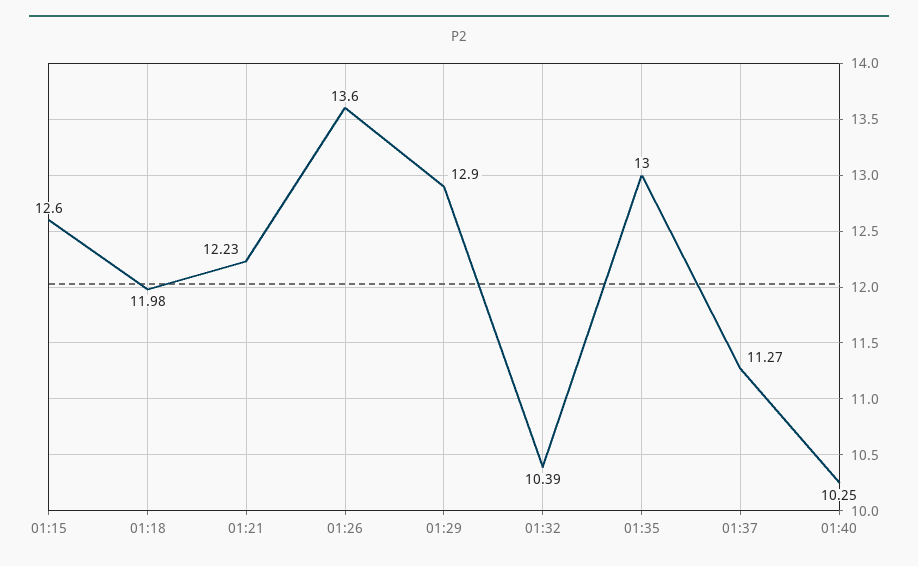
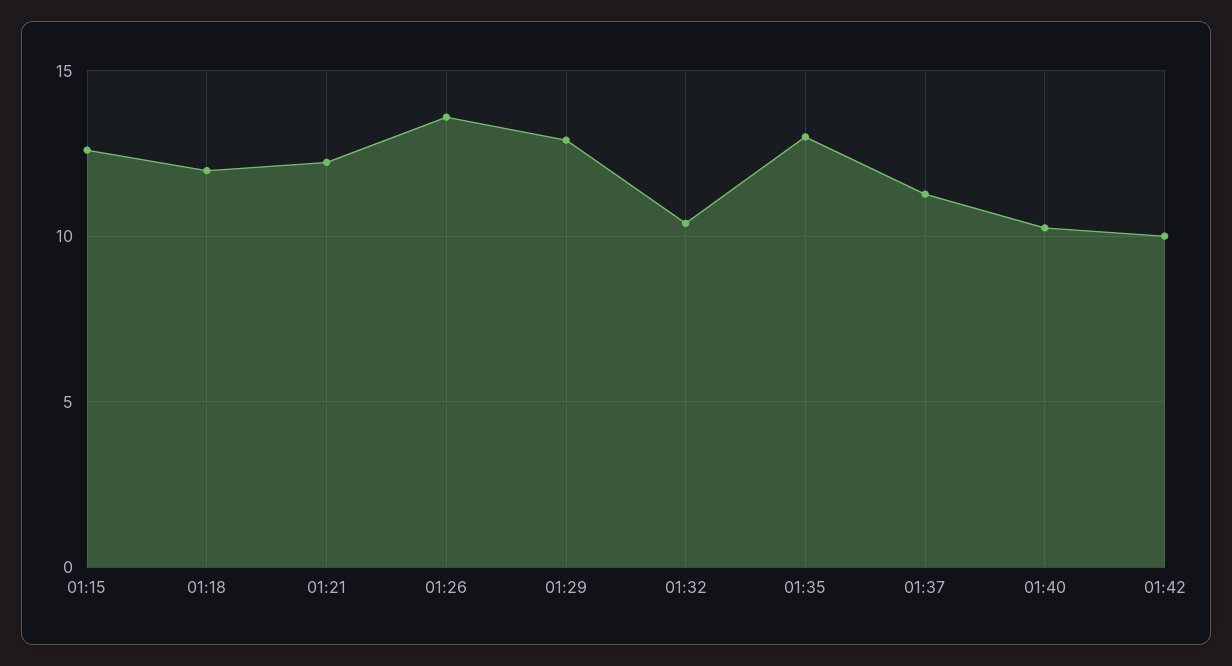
01:42: none -> 10

